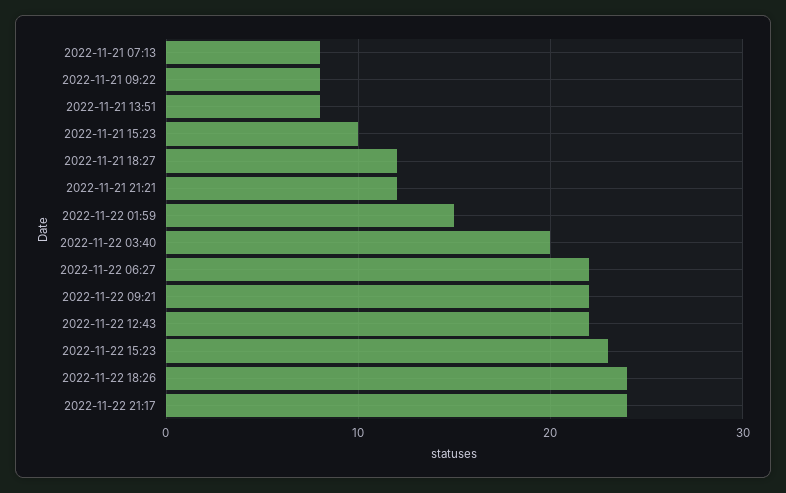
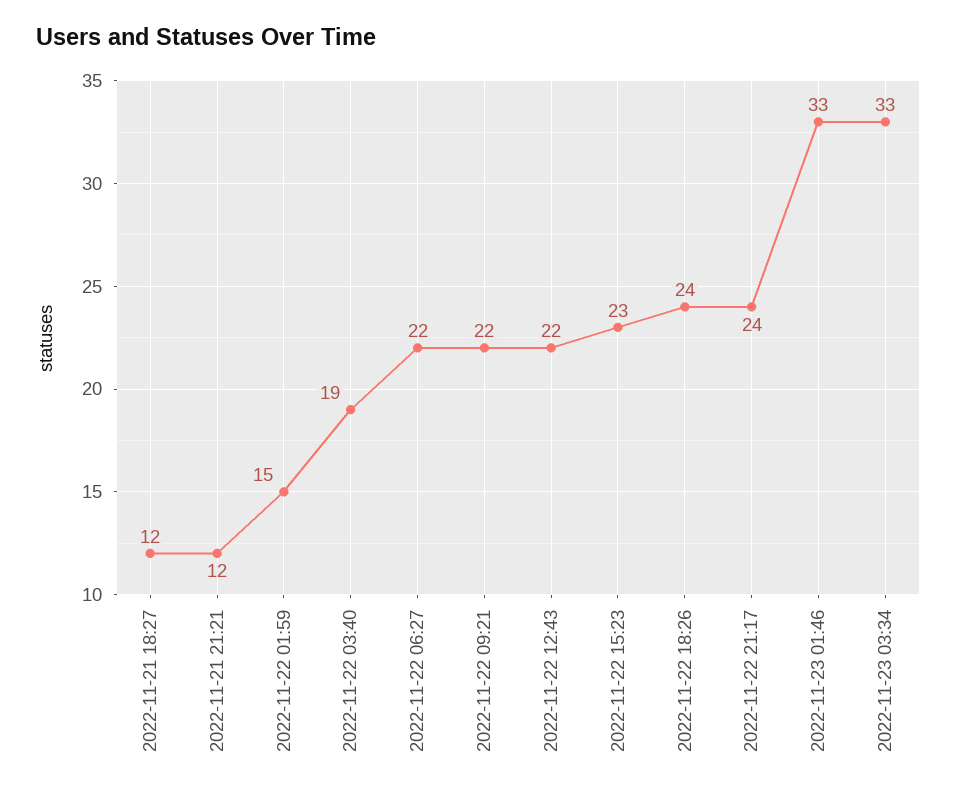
2022-11-21 07:13: 8 -> none
2022-11-21 09:22: 8 -> none
2022-11-21 13:51: 8 -> none
2022-11-21 15:23: 10 -> none
2022-11-22 03:40: 20 -> 19
2022-11-23 01:46: none -> 33
2022-11-23 03:34: none -> 33

